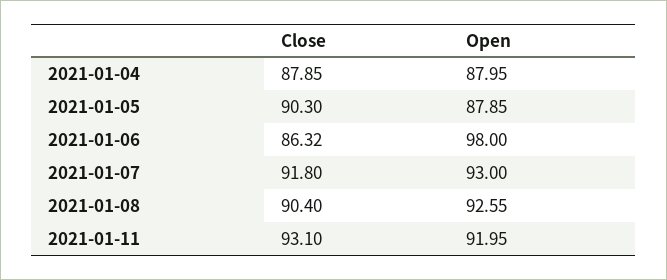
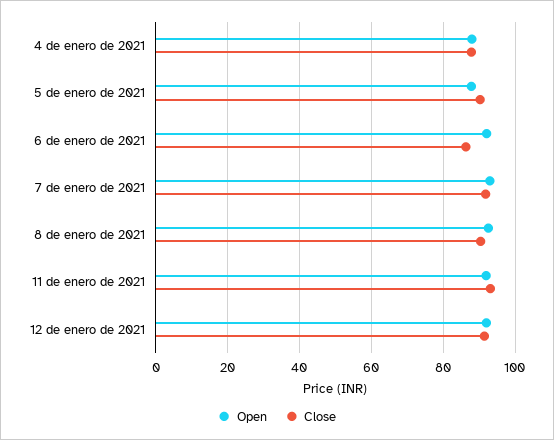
Open, 2021-01-06: 98 -> 92
Open, 12 de enero de 2021: none -> 92
Close, 12 de enero de 2021: none -> 92

